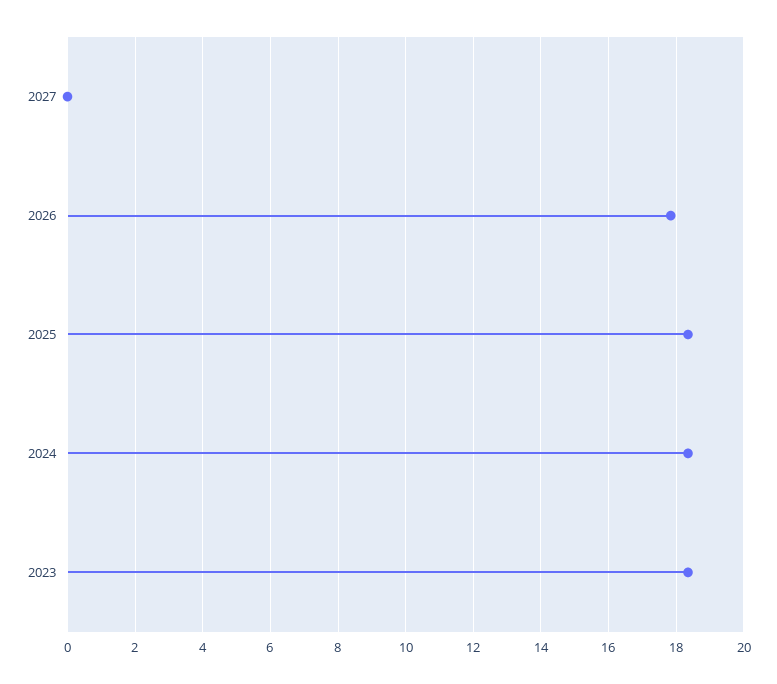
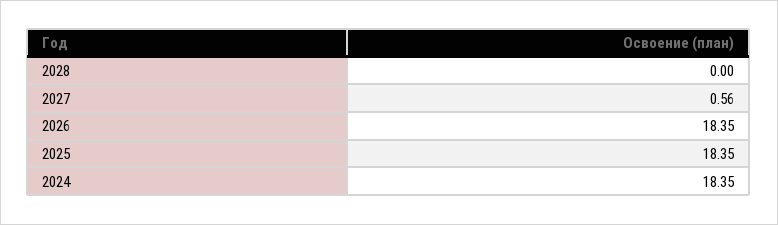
2027: 0 -> 0.56
2026: 17.8 -> 18.35
2023: 18.4 -> none
2028: none -> 0

